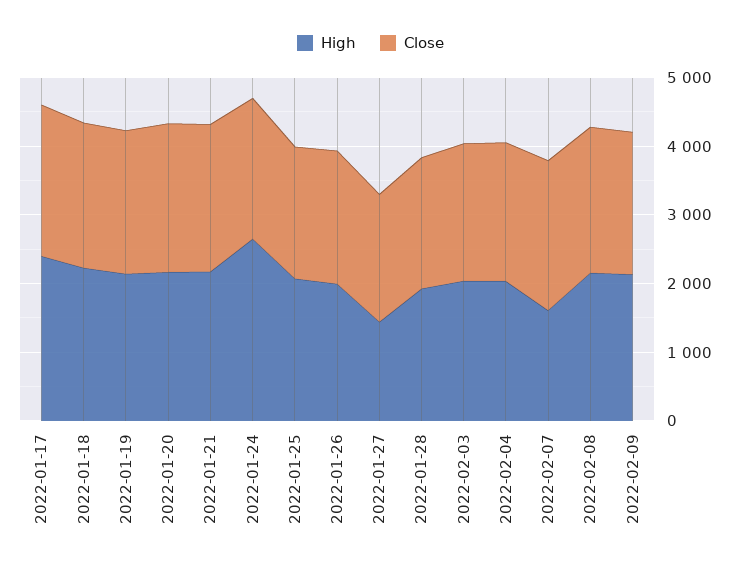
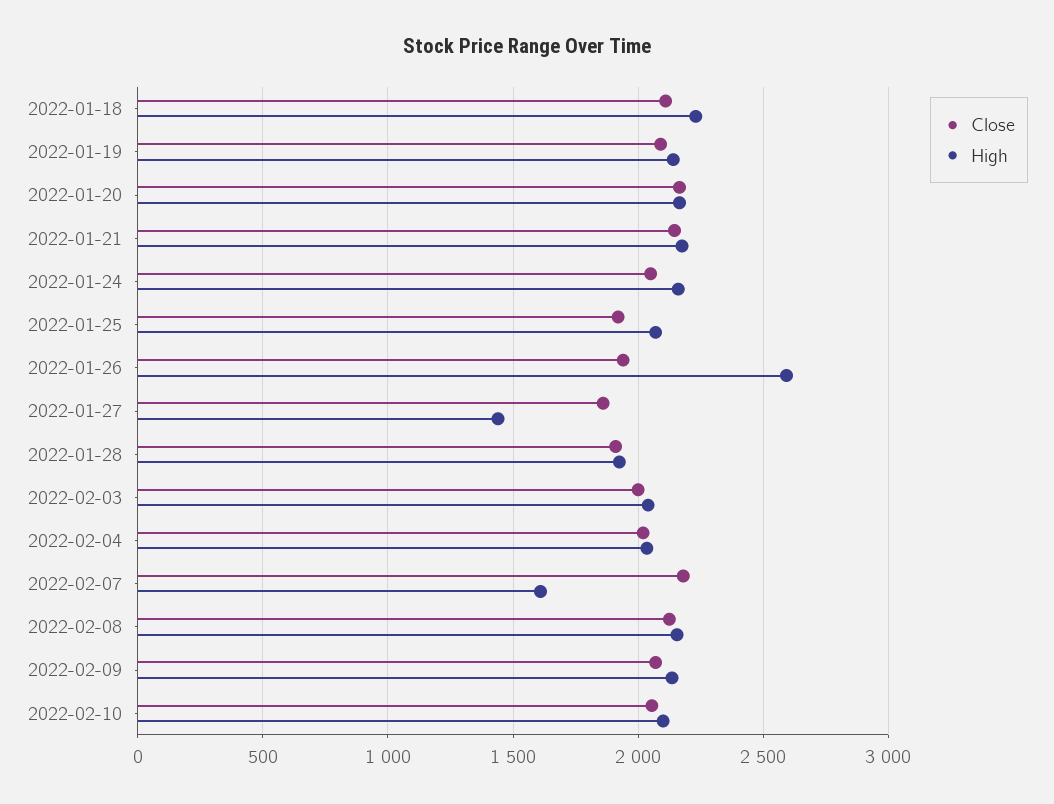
High, 2022-01-17: 2400 -> none
Close, 2022-01-17: 2200 -> none
High, 2022-01-24: 2600 -> 2150
High, 2022-01-26: 2000 -> 2600
Close, 2022-02-10: none -> 2050
High, 2022-02-10: none -> 2100

